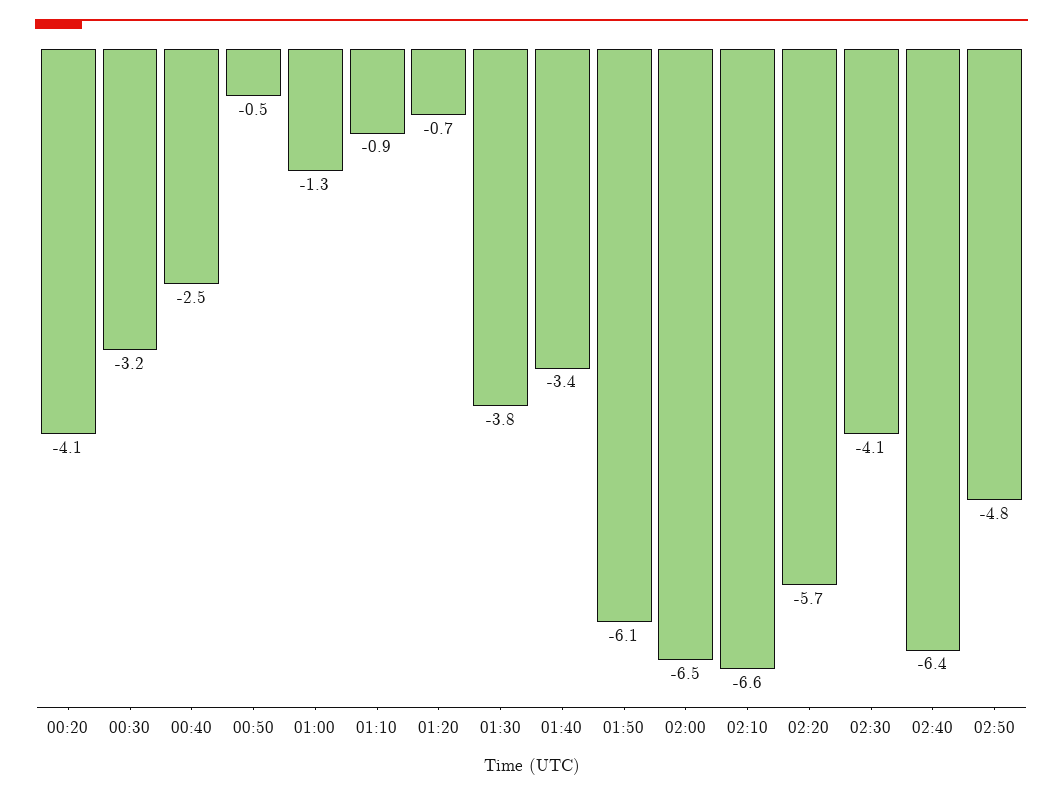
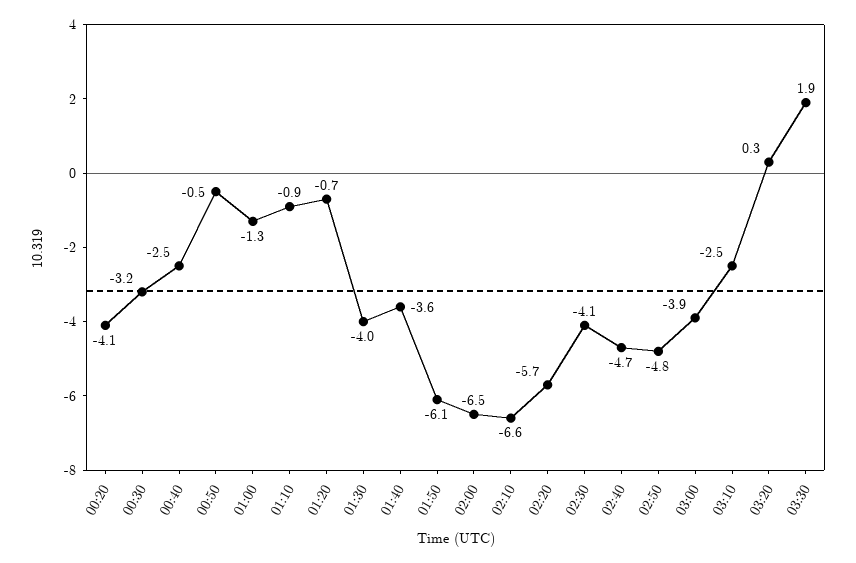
01:30: -3.8 -> -4
01:40: -3.4 -> -3.6
02:40: -6.4 -> -4.7
03:00: none -> -3.9
03:10: none -> -2.5
03:20: none -> 0.3
03:30: none -> 1.9

